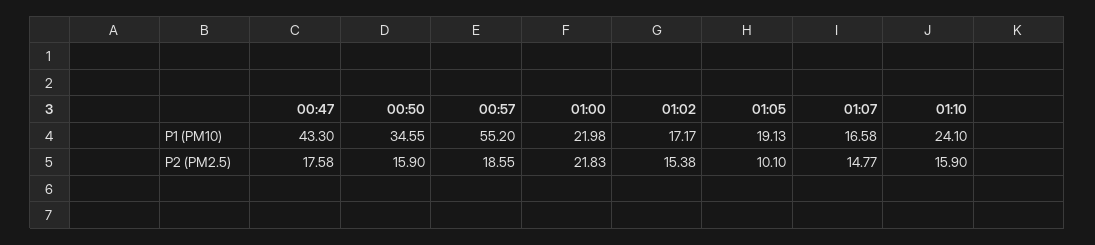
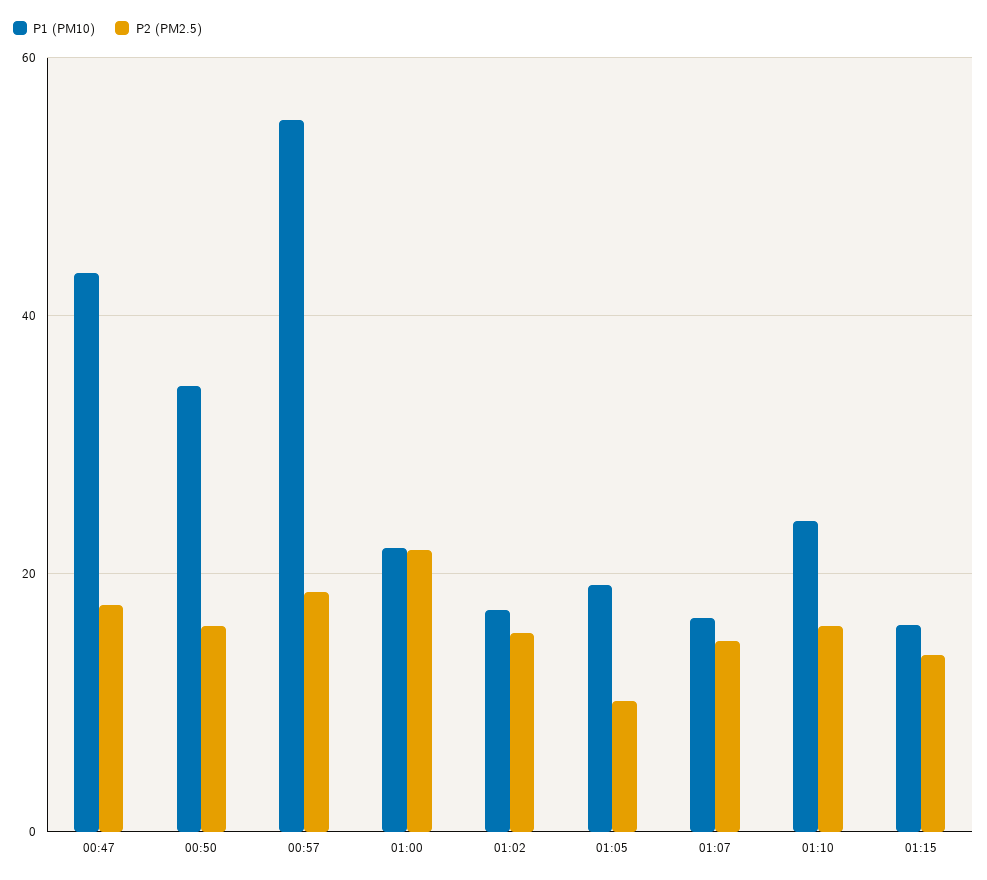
P1 (PM10), 01:15: none -> 16
P2 (PM2.5), 01:15: none -> 14

